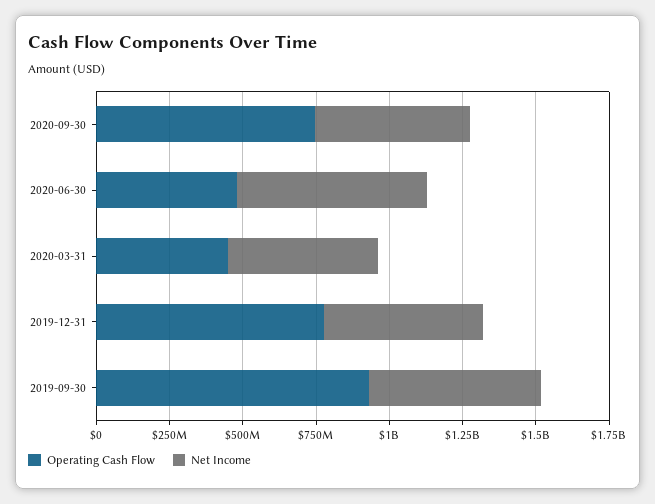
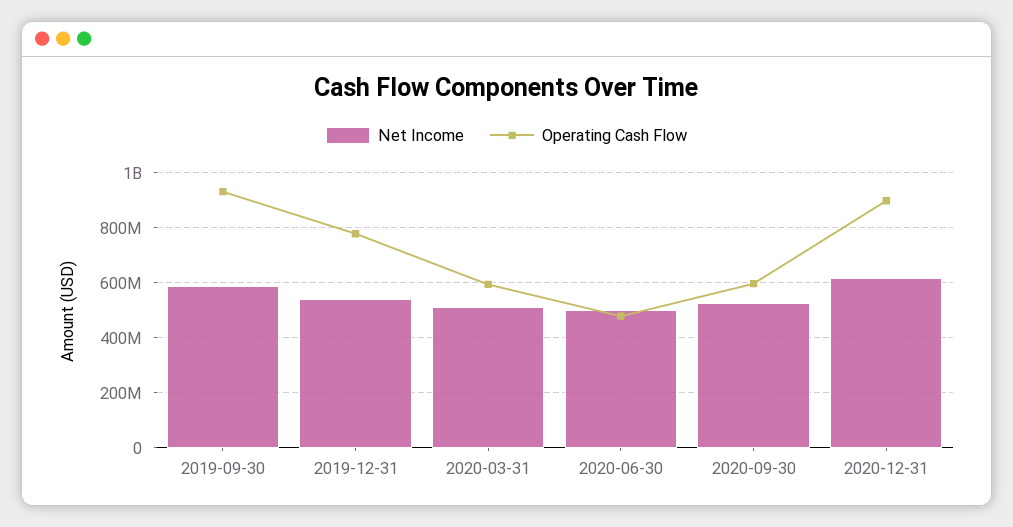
Operating Cash Flow, 2020-09-30: 750000000 -> 600000000
Net Income, 2020-06-30: 650000000 -> 500000000
Operating Cash Flow, 2020-03-31: 450000000 -> 600000000
Net Income, 2020-12-31: none -> 625000000
Operating Cash Flow, 2020-12-31: none -> 900000000

